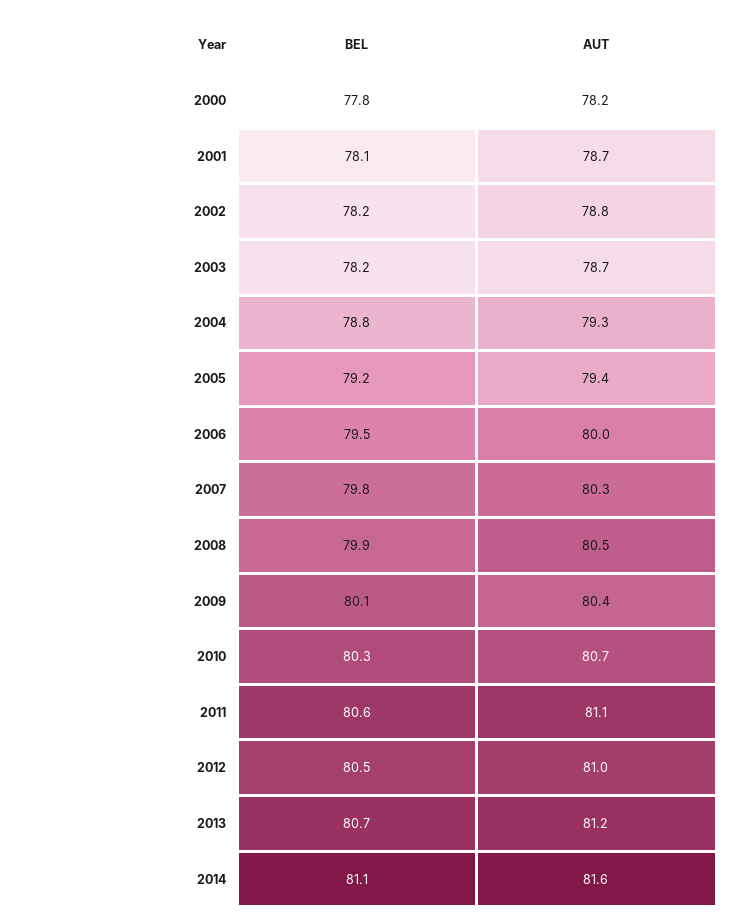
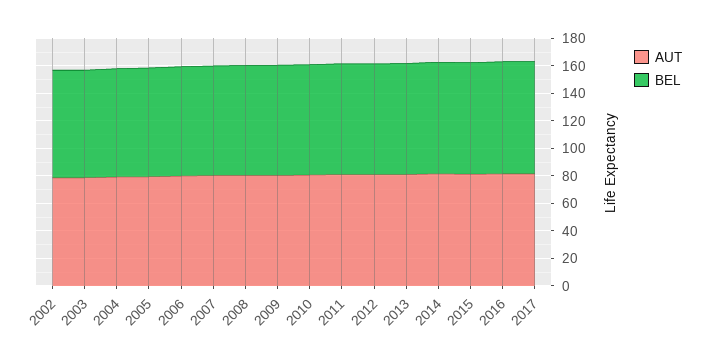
BEL, 2000: 77.8 -> none
AUT, 2000: 78.2 -> none
BEL, 2001: 78.1 -> none
AUT, 2001: 78.7 -> none
AUT, 2015: none -> 80
BEL, 2015: none -> 80
AUT, 2016: none -> 80
BEL, 2016: none -> 80
AUT, 2017: none -> 80
BEL, 2017: none -> 80

